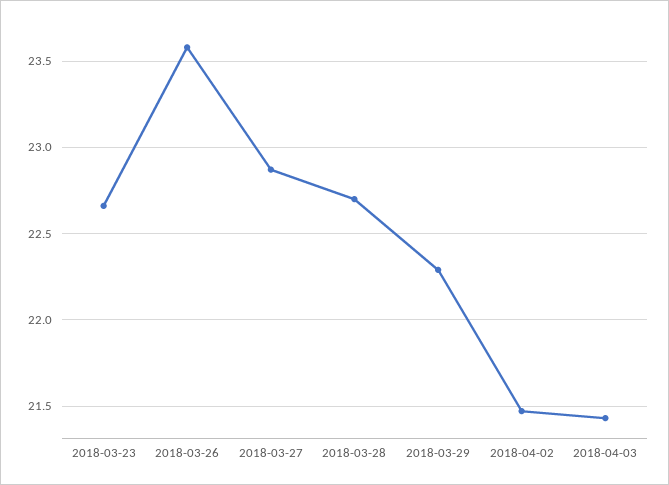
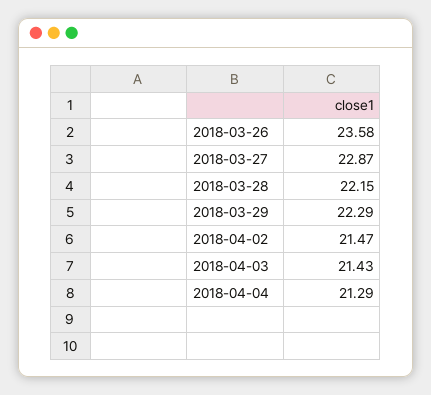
2018-03-23: 22.65 -> none
2018-03-28: 22.7 -> 22.15
2018-04-04: none -> 21.29

